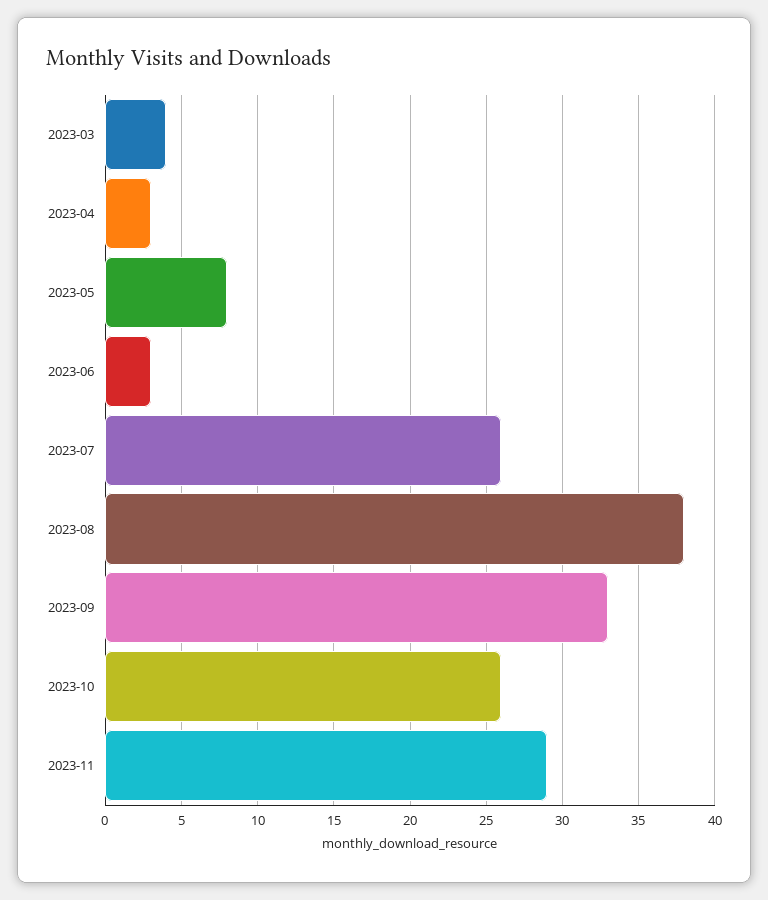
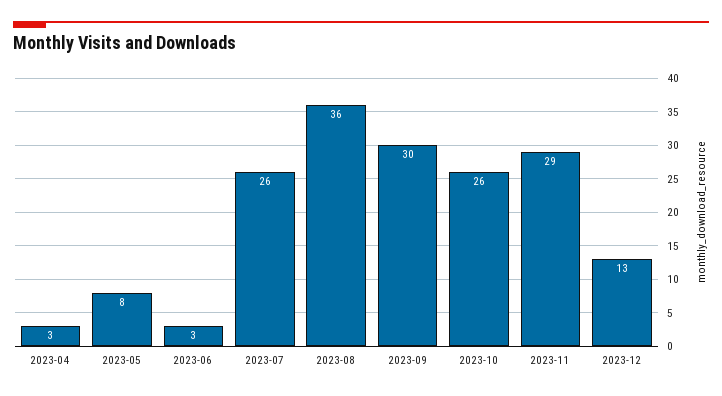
2023-03: 4 -> none
2023-08: 38 -> 36
2023-09: 33 -> 30
2023-12: none -> 13

